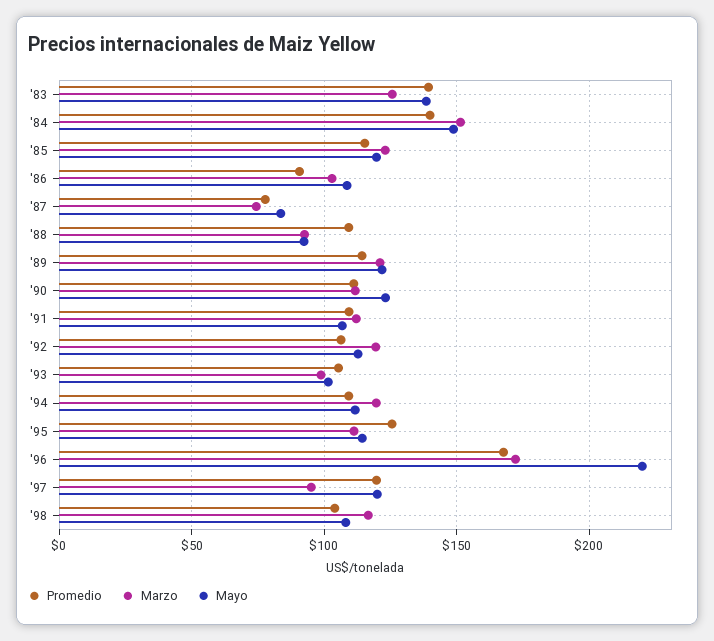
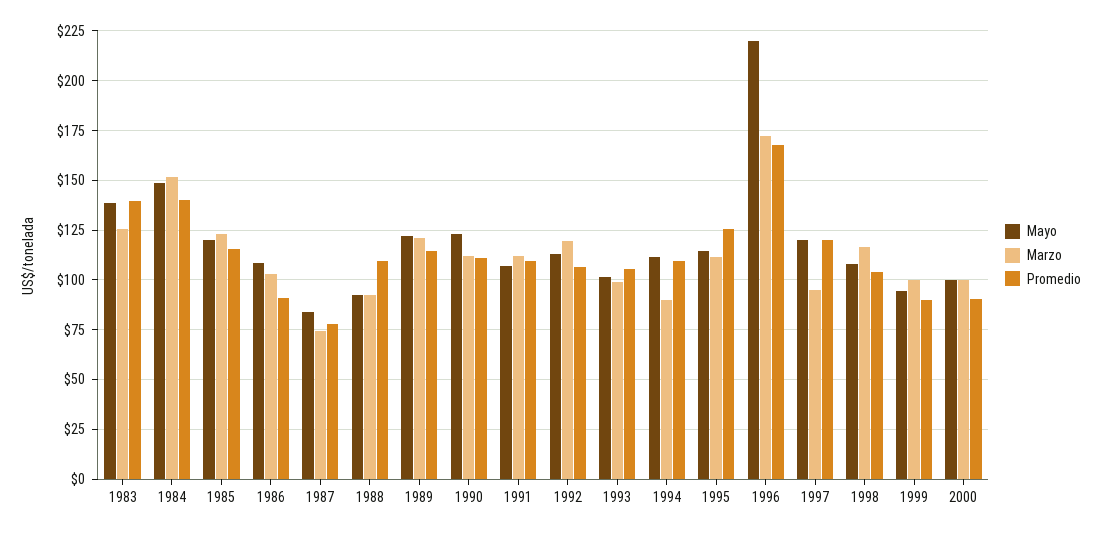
Marzo, '94: 120 -> 90
Mayo, 1999: none -> 95
Marzo, 1999: none -> 100
Promedio, 1999: none -> 90
Mayo, 2000: none -> 100
Marzo, 2000: none -> 100
Promedio, 2000: none -> 90

